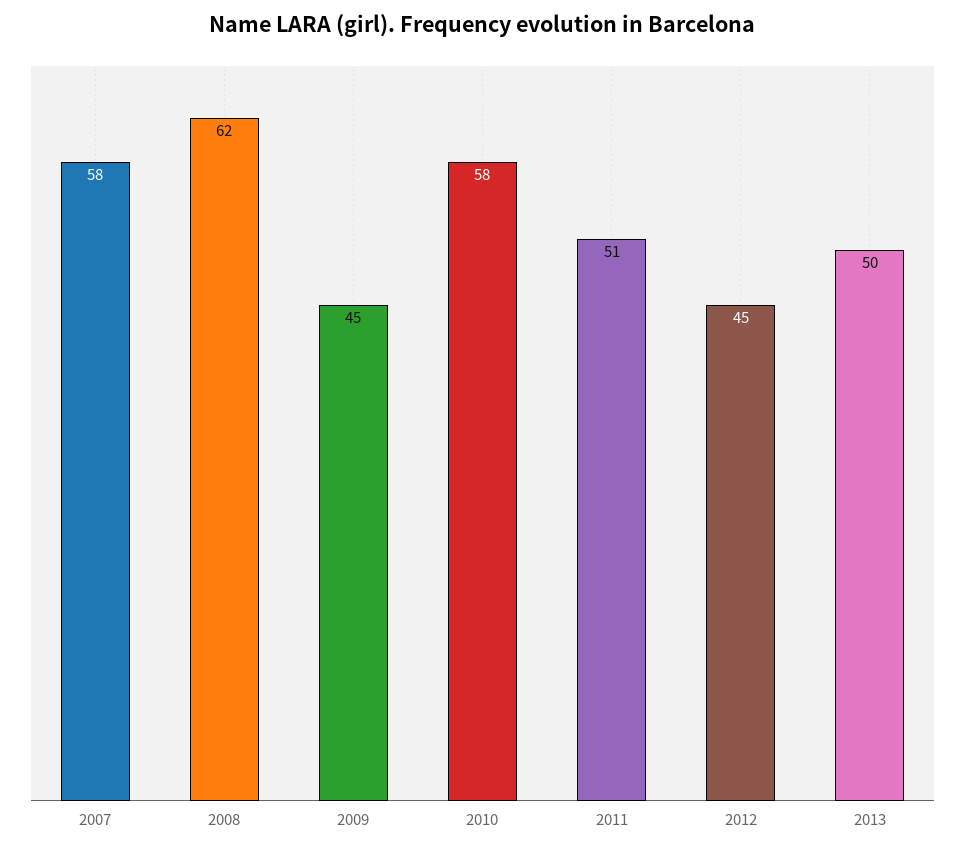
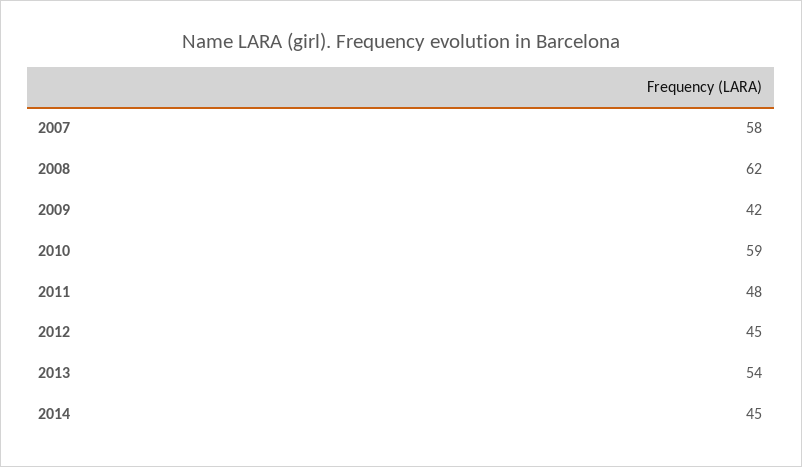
2009: 45 -> 42
2010: 58 -> 59
2011: 51 -> 48
2013: 50 -> 54
2014: none -> 45

